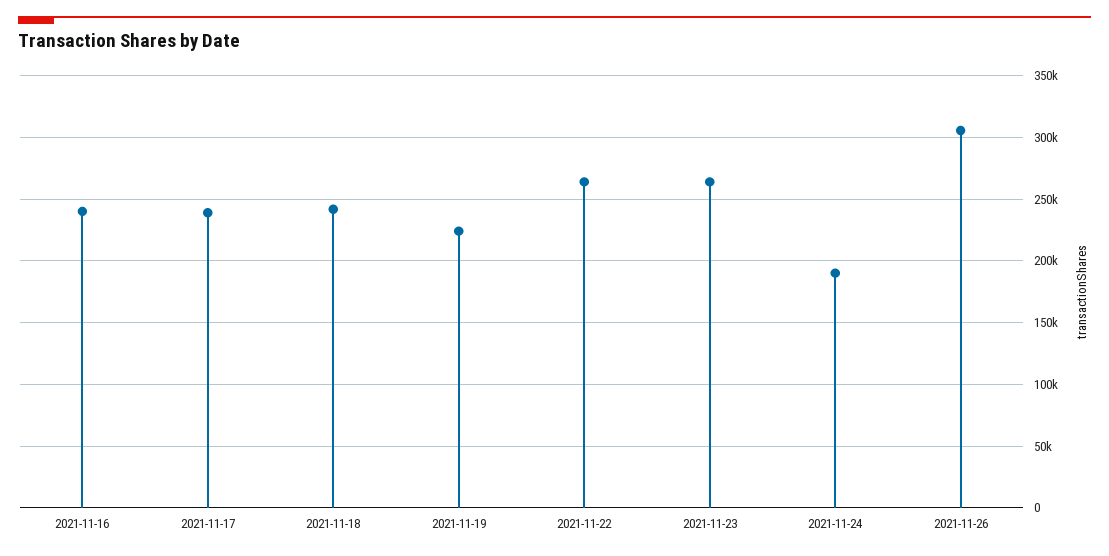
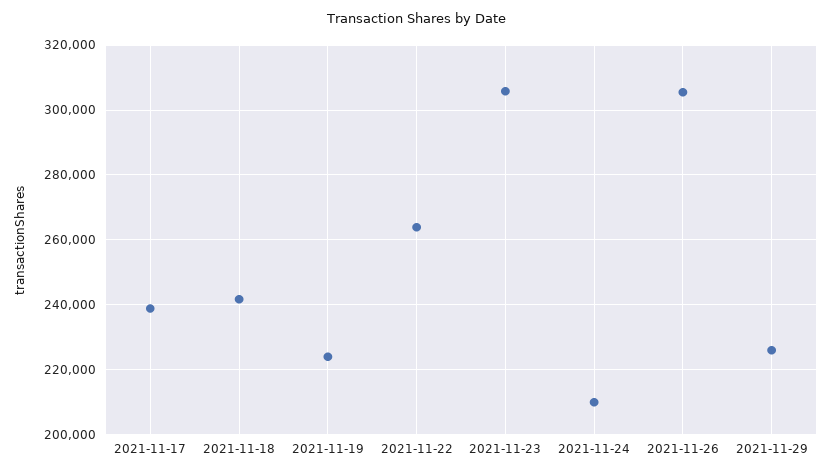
2021-11-16: 240000 -> none
2021-11-23: 265000 -> 306000
2021-11-24: 190000 -> 210000
2021-11-29: none -> 226000

